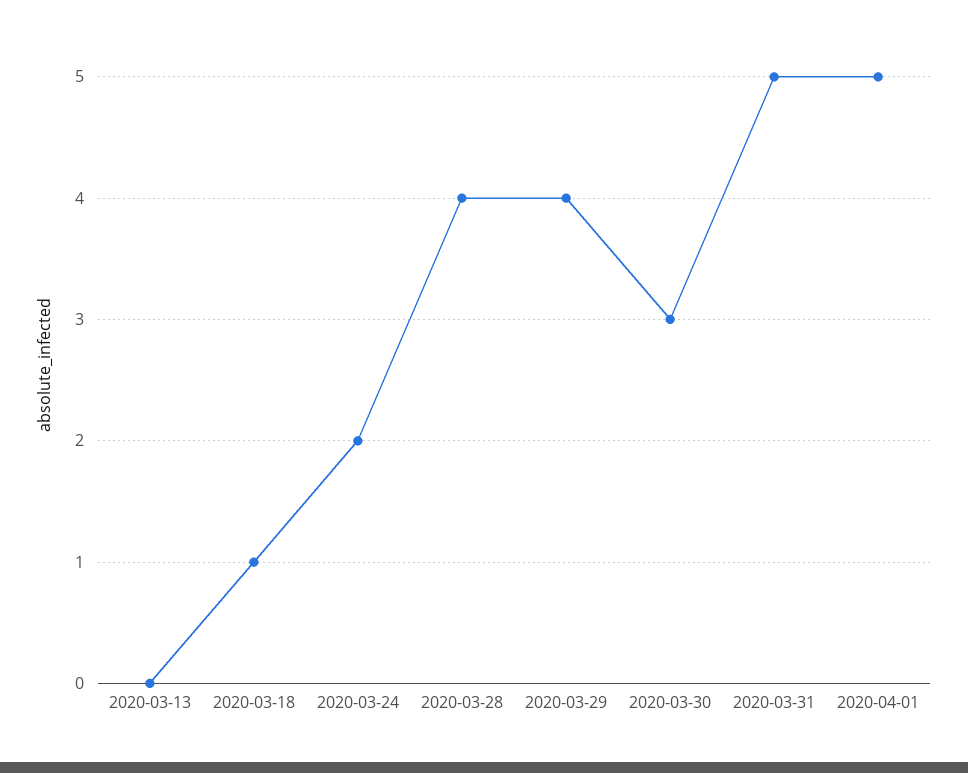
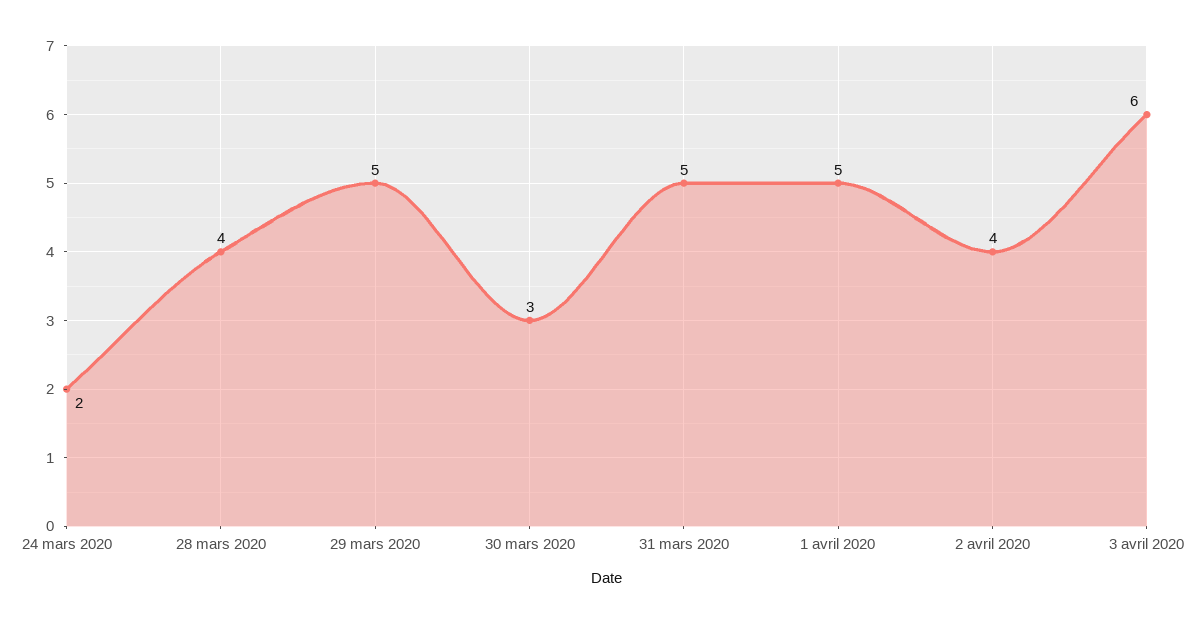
2020-03-13: 0 -> none
2020-03-18: 1 -> none
2020-03-29: 4 -> 5
2 avril 2020: none -> 4
3 avril 2020: none -> 6

